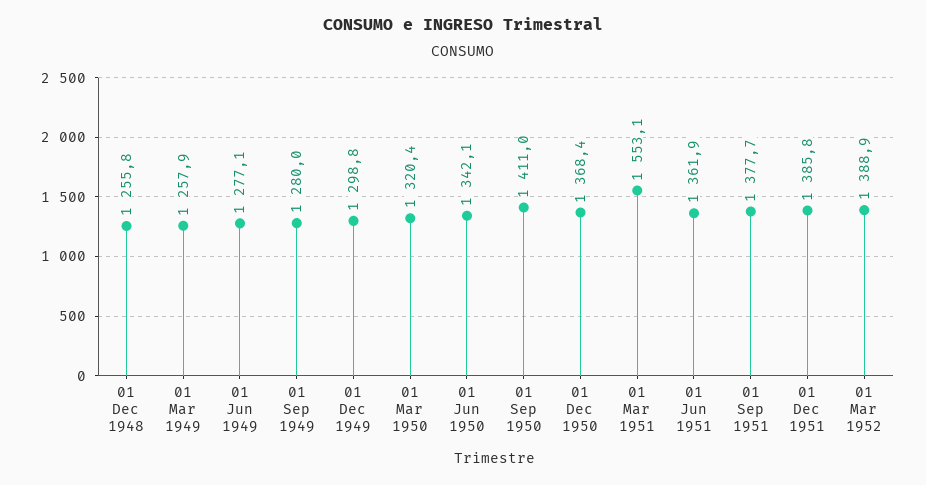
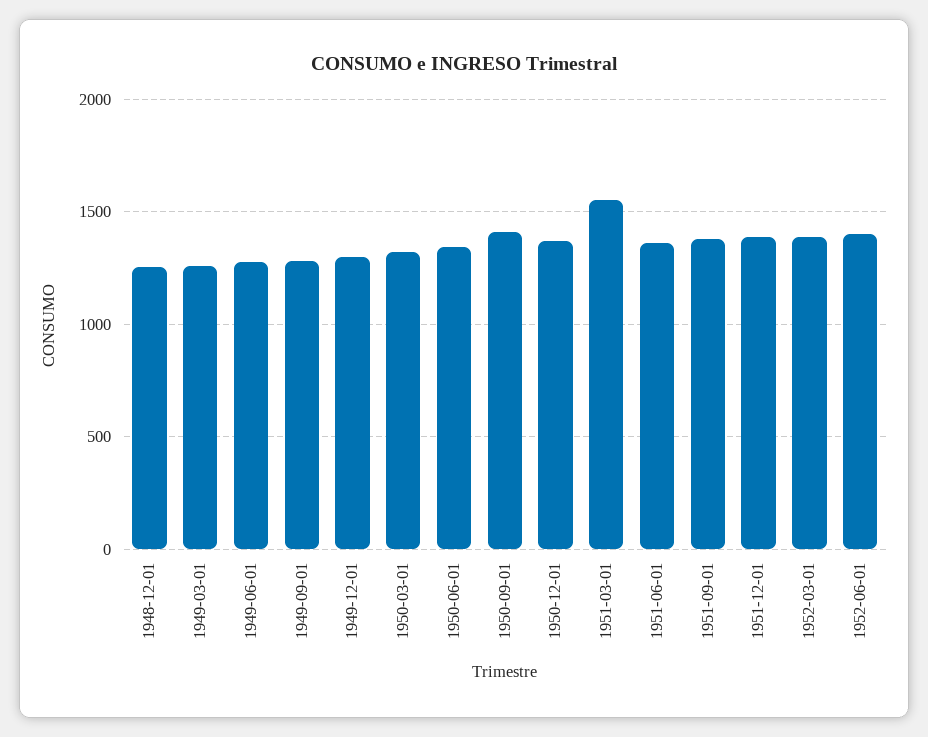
1952-06-01: none -> 1400

